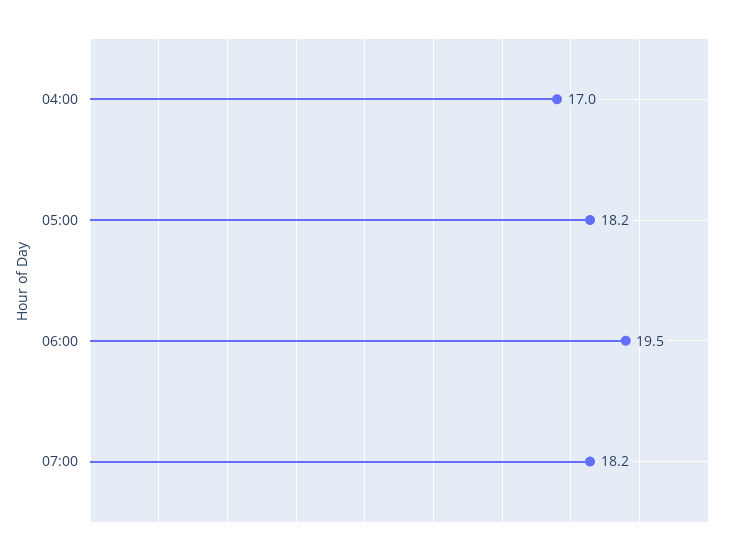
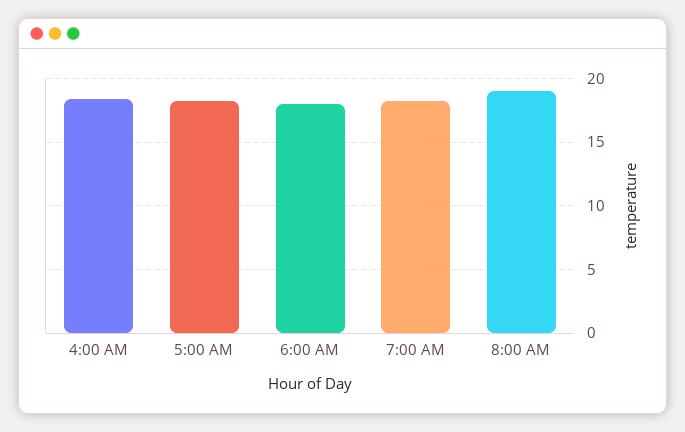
04:00: 17 -> 18.5
06:00: 19.5 -> 18
8:00 AM: none -> 19

